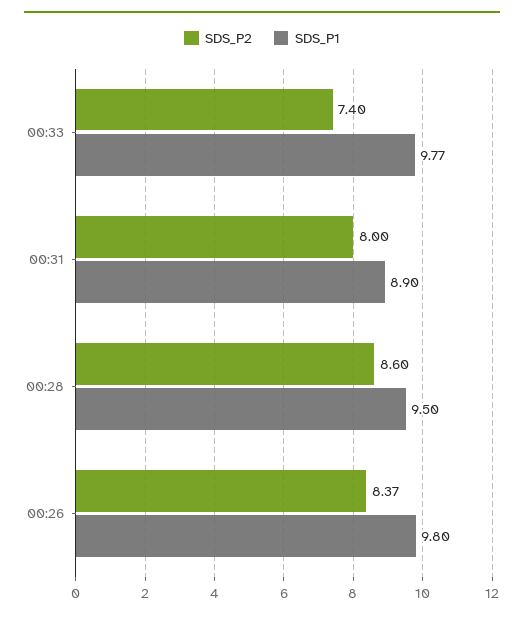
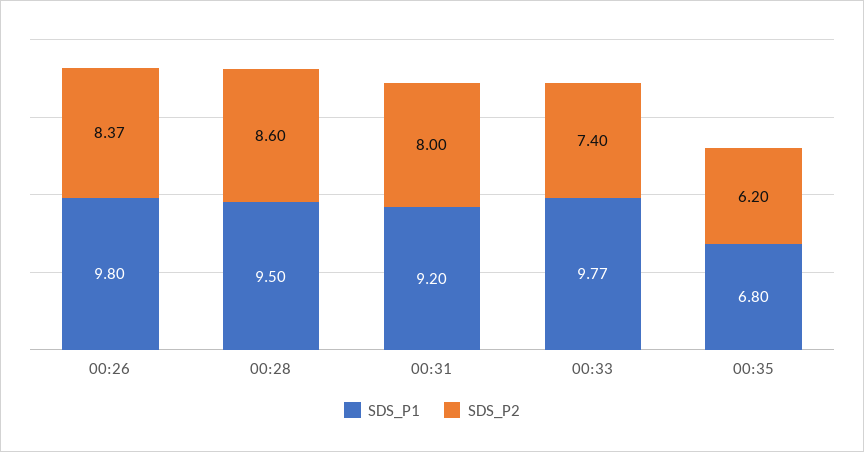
SDS_P1, 00:31: 8.9 -> 9.2
SDS_P1, 00:35: none -> 6.8
SDS_P2, 00:35: none -> 6.2

